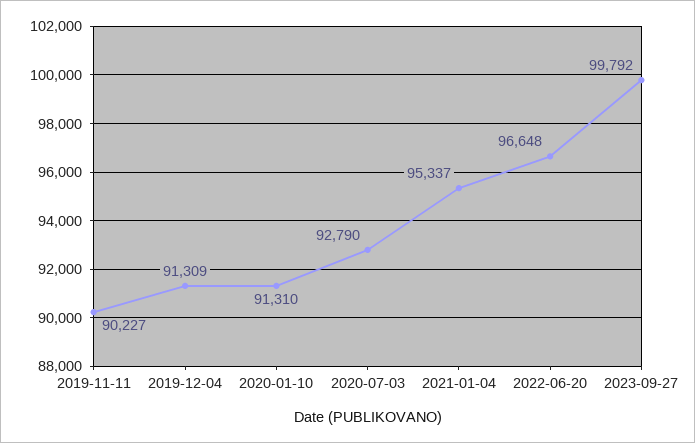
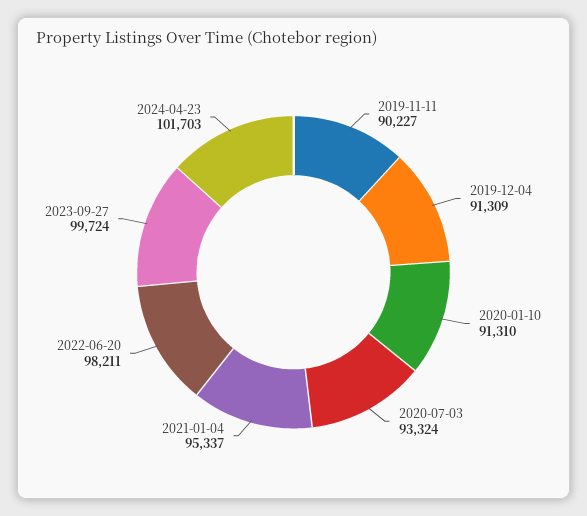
2020-07-03: 92790 -> 93324
2022-06-20: 96648 -> 98211
2023-09-27: 99792 -> 99724
2024-04-23: none -> 101703

